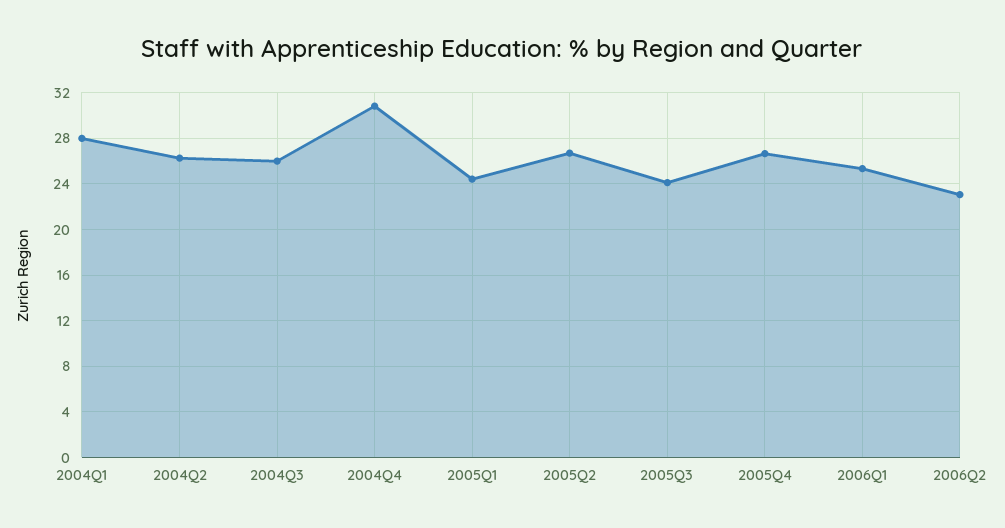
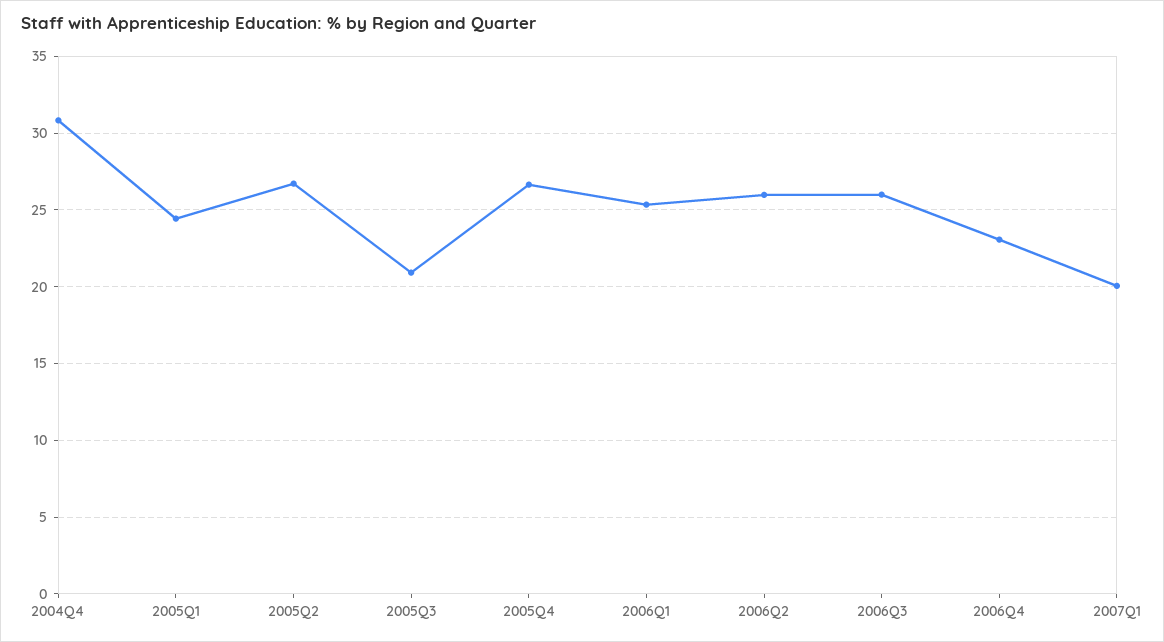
2004Q1: 28 -> none
2004Q2: 26 -> none
2004Q3: 26 -> none
2005Q3: 24 -> 21
2006Q2: 23 -> 26
2006Q3: none -> 26
2006Q4: none -> 23
2007Q1: none -> 20

